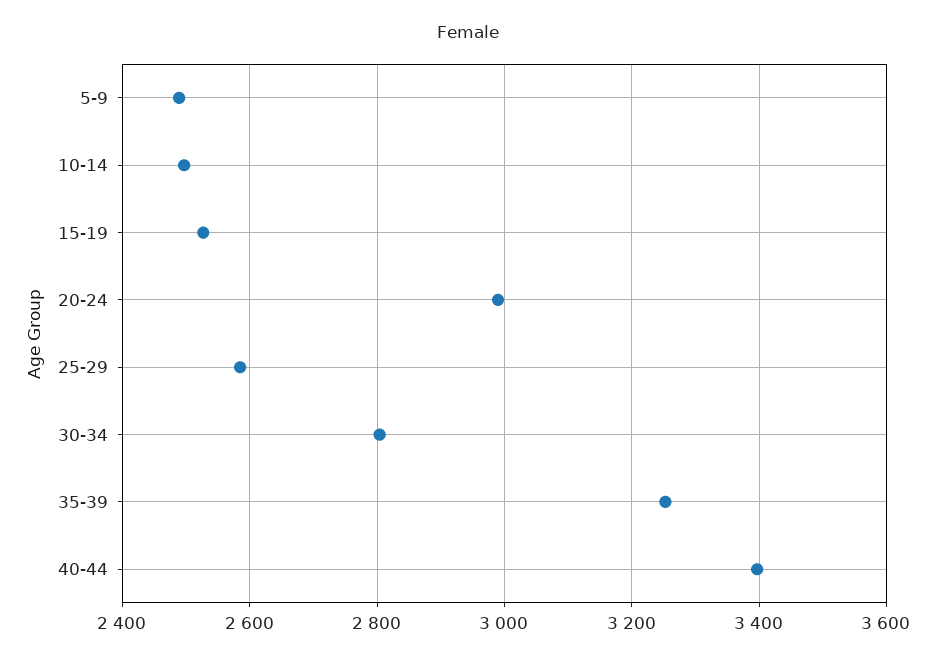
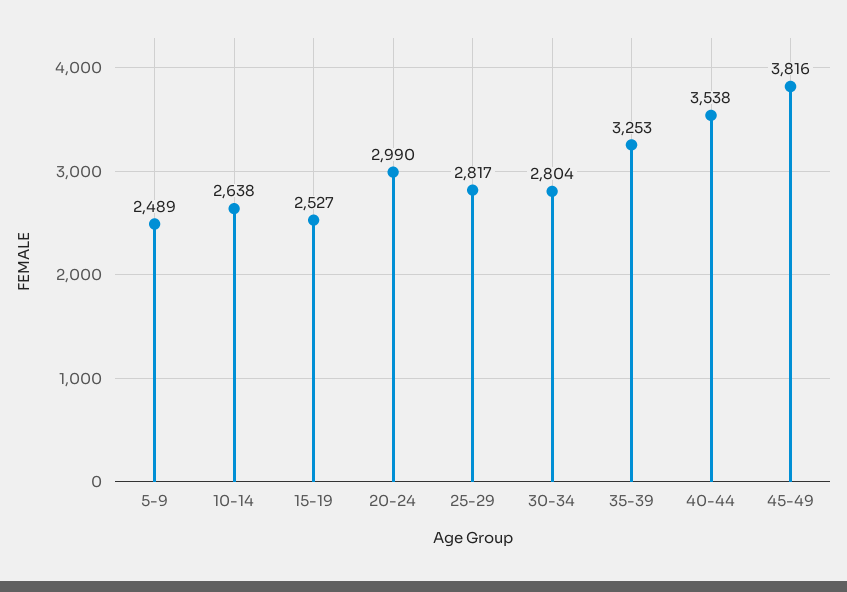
10-14: 2500 -> 2638
25-29: 2580 -> 2817
40-44: 3400 -> 3538
45-49: none -> 3816

